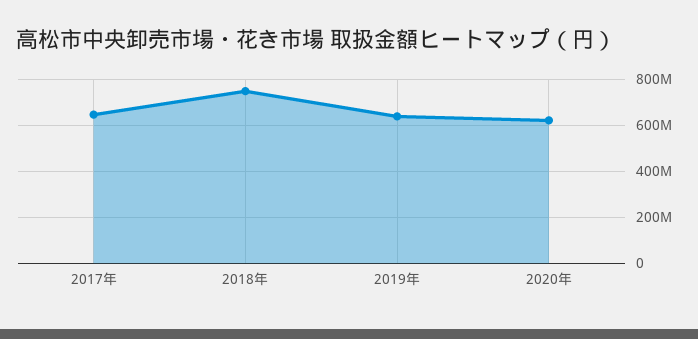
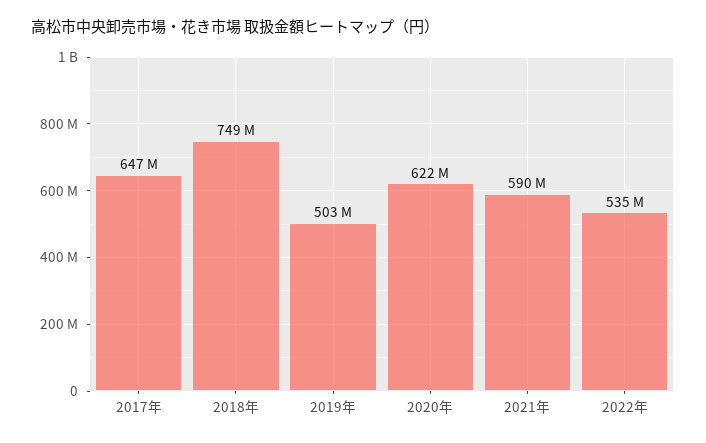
2019年: 650000000 -> 503000000
2021年: none -> 590000000
2022年: none -> 535000000

